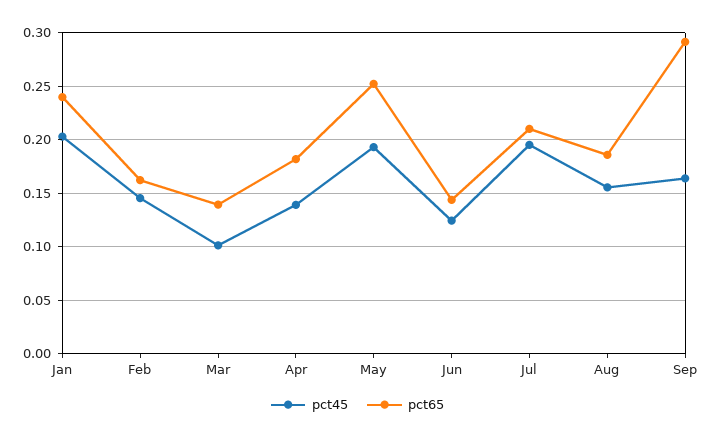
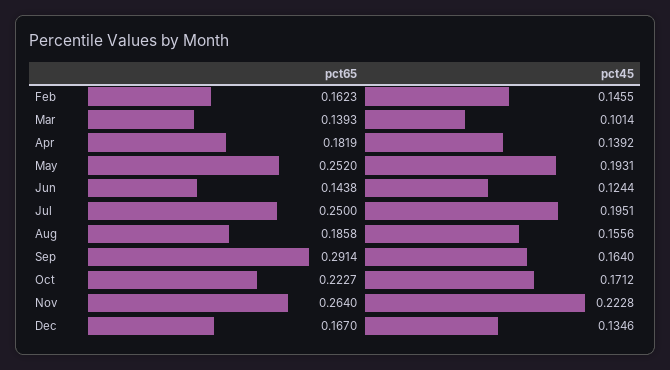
pct45, Jan: 0.2 -> none
pct65, Jan: 0.24 -> none
pct65, Jul: 0.21 -> 0.25
pct65, Oct: none -> 0.2227
pct45, Oct: none -> 0.1712
pct65, Nov: none -> 0.264
pct45, Nov: none -> 0.2228
pct65, Dec: none -> 0.167
pct45, Dec: none -> 0.1346

